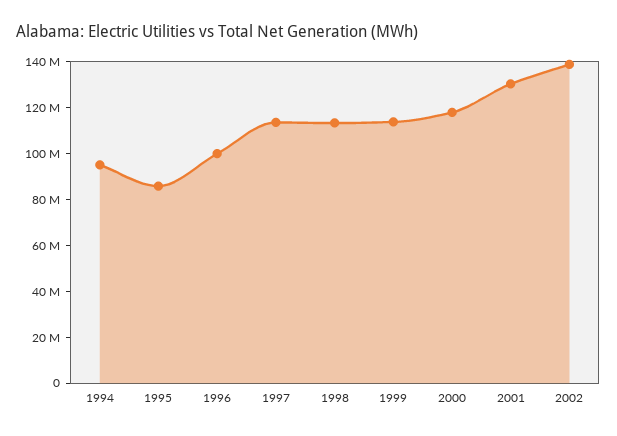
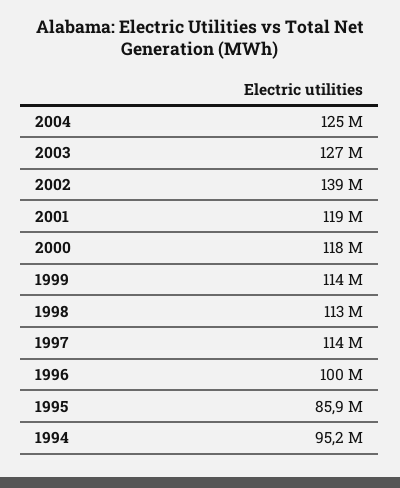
2001: 130000000 -> 119000000
2004: none -> 125000000
2003: none -> 127000000

